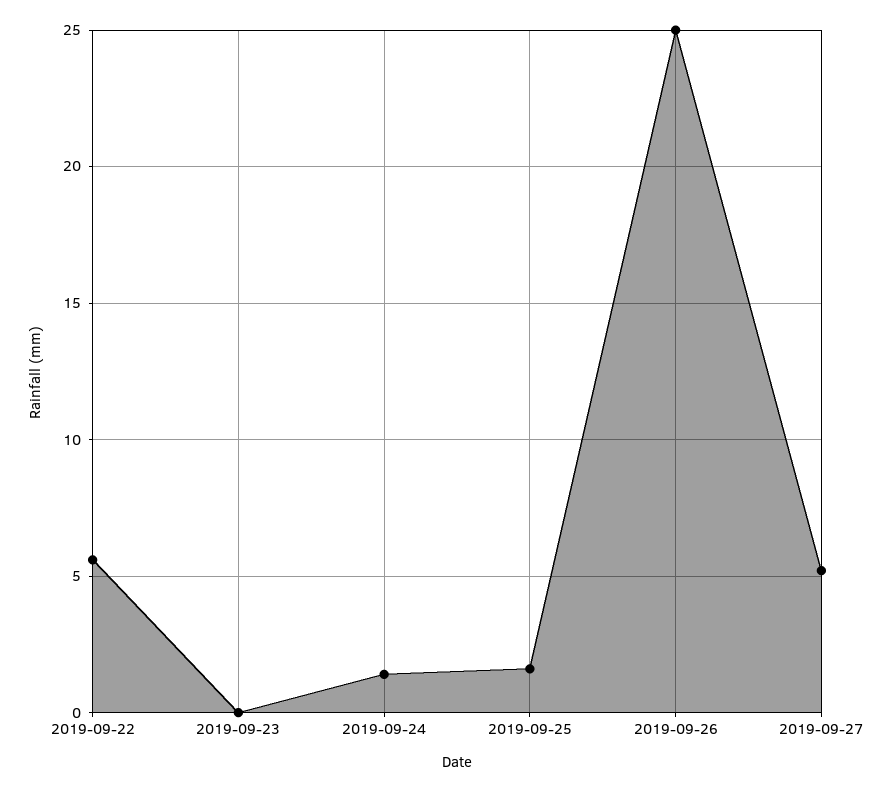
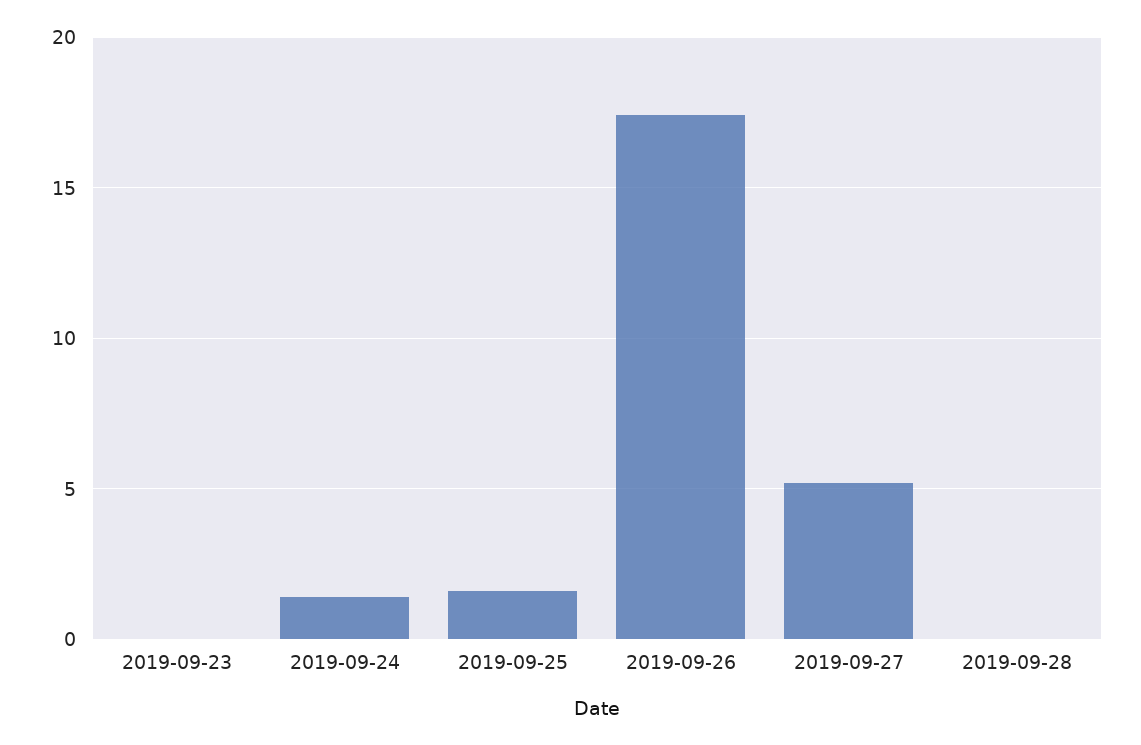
2019-09-22: 5.5 -> none
2019-09-26: 25 -> 17.5
2019-09-28: none -> 0

